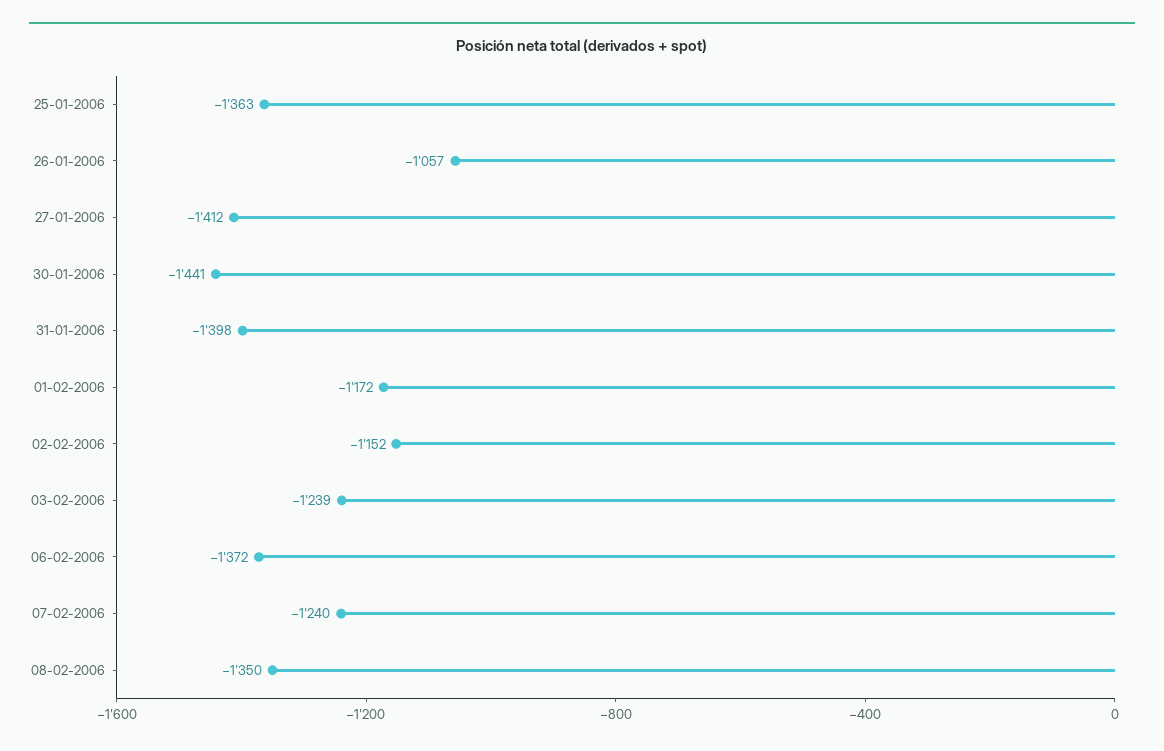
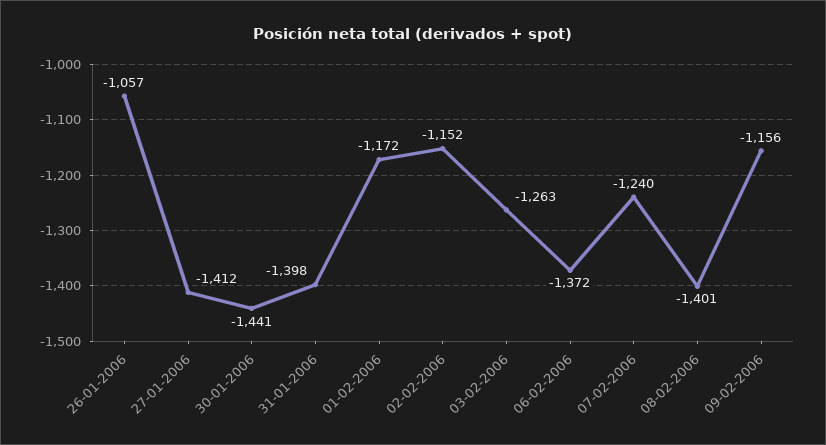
25-01-2006: -1363 -> none
03-02-2006: -1239 -> -1263
08-02-2006: -1350 -> -1401
09-02-2006: none -> -1156

